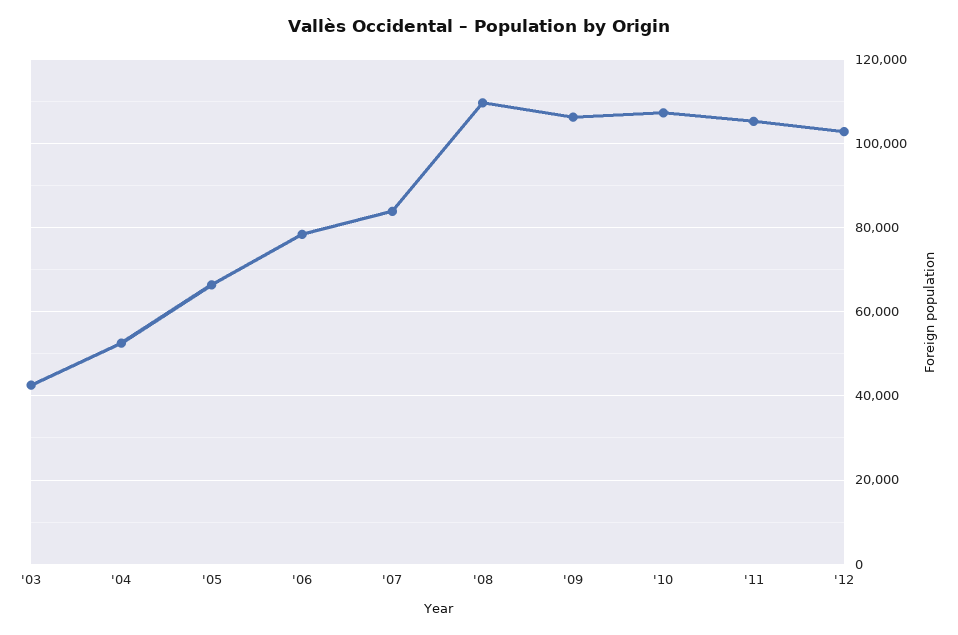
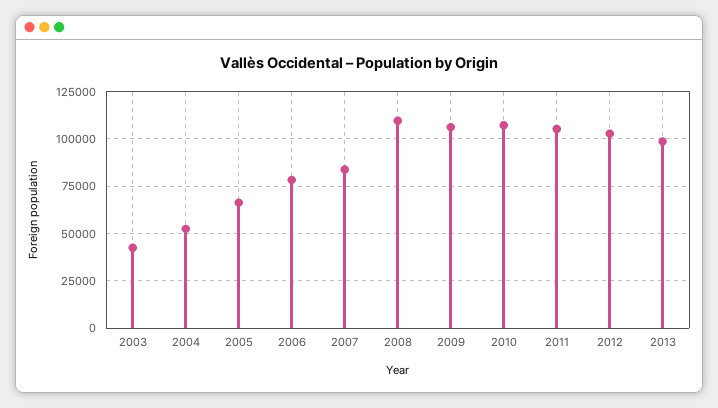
2013: none -> 100000

